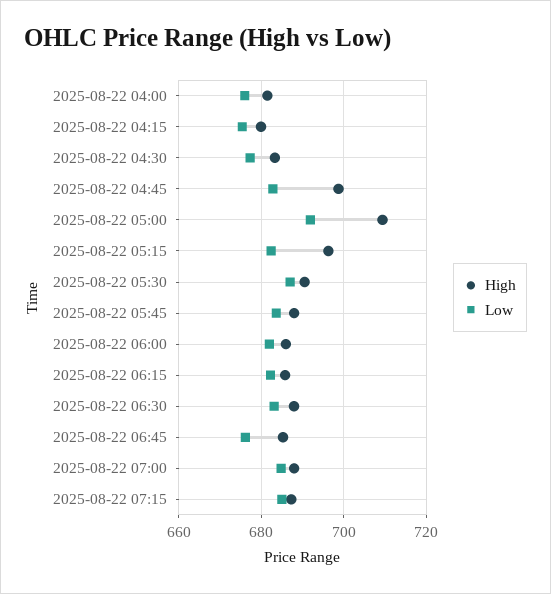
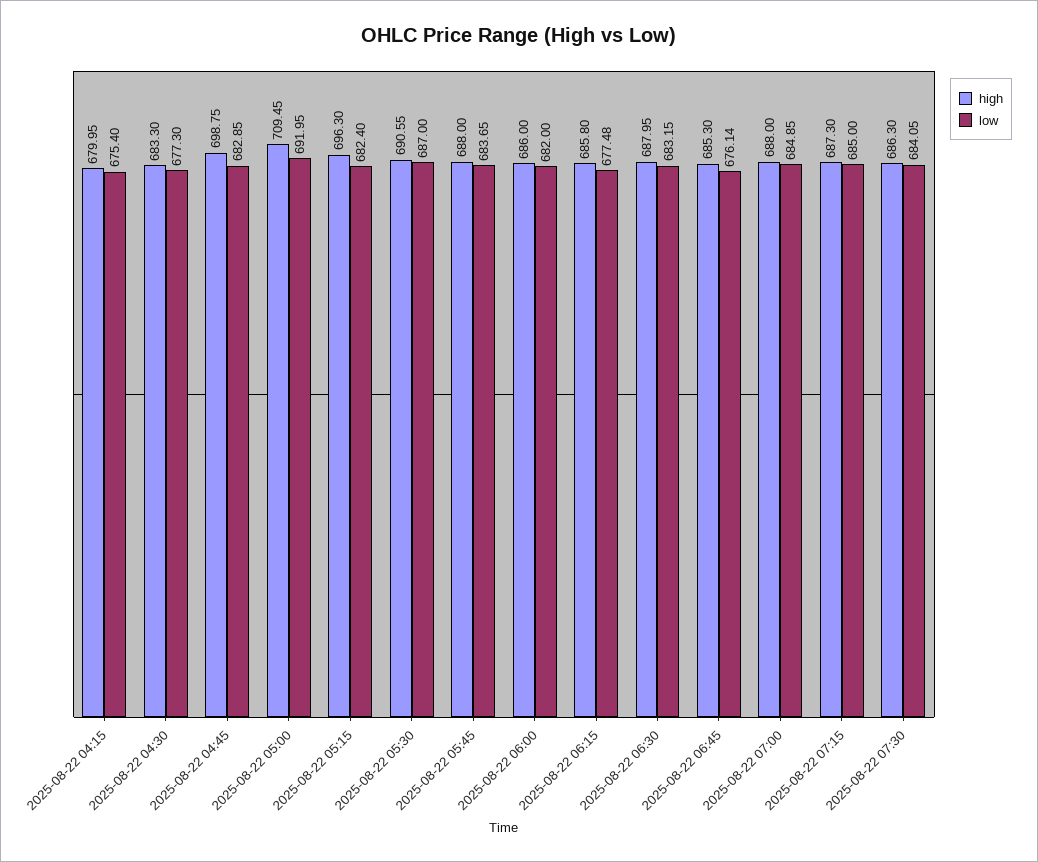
High, 2025-08-22 04:00: 682 -> none
Low, 2025-08-22 04:00: 676 -> none
Low, 2025-08-22 06:15: 682 -> 677.48
High, 2025-08-22 07:30: none -> 686.3
Low, 2025-08-22 07:30: none -> 684.05

